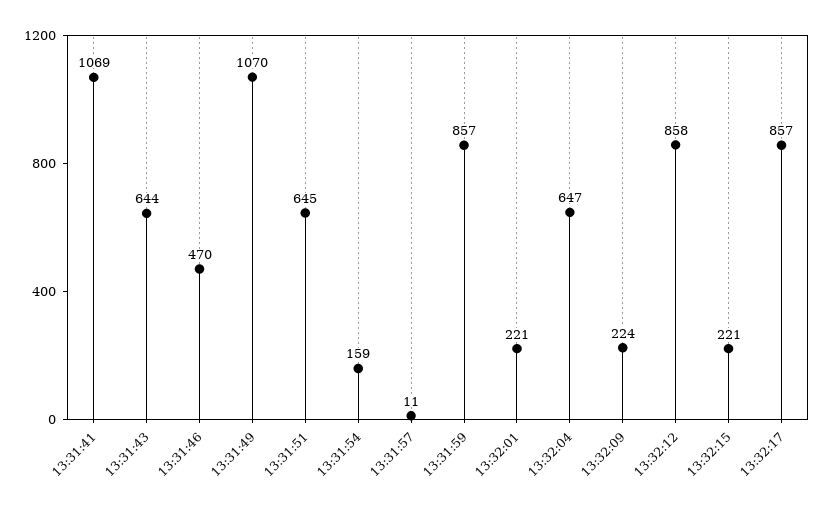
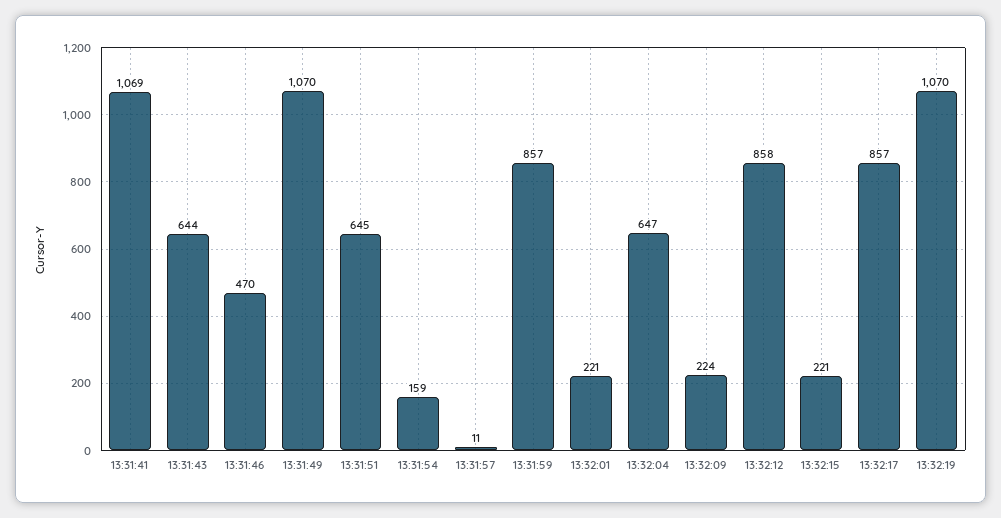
13:32:19: none -> 1070

